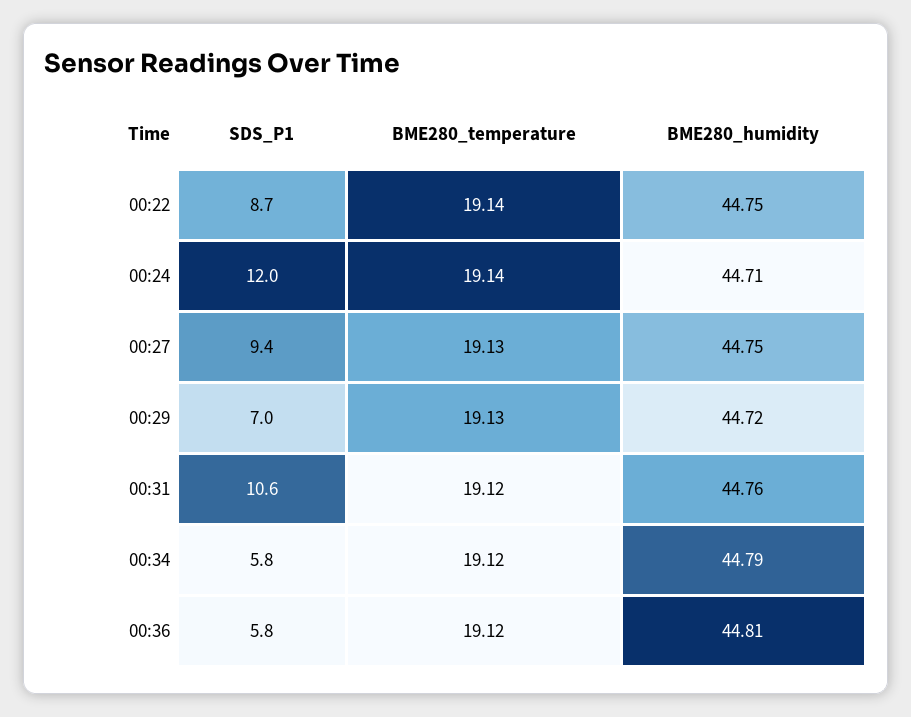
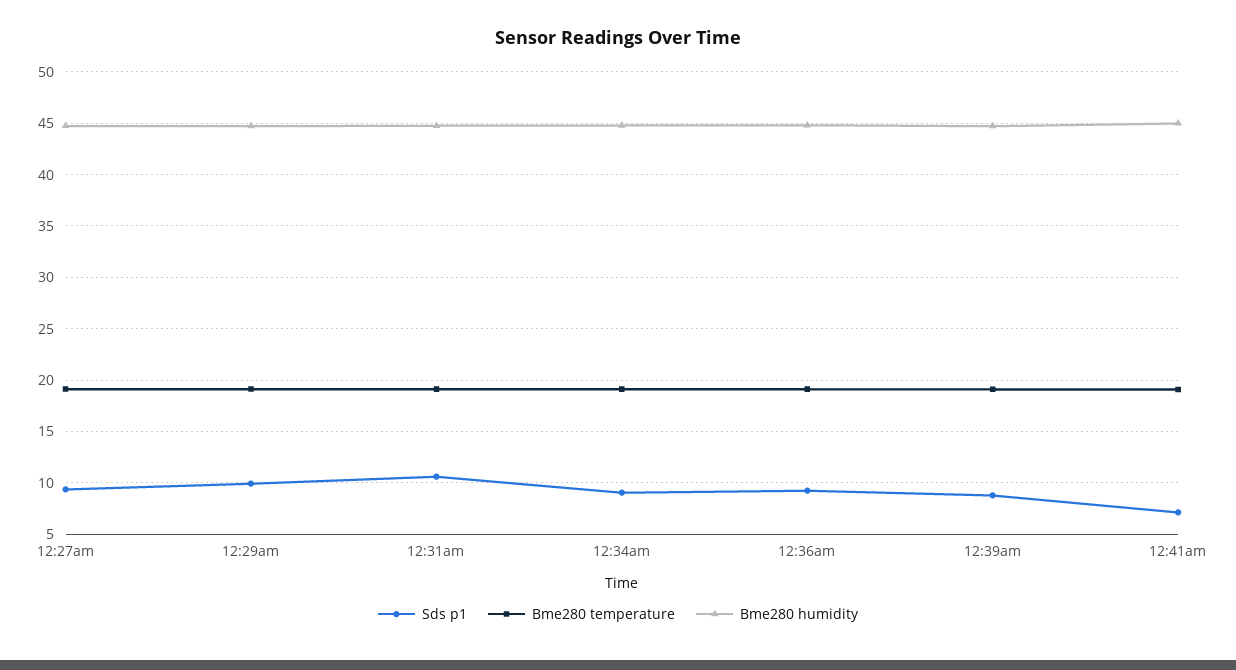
SDS_P1, 00:22: 8.7 -> none
BME280_temperature, 00:22: 19.14 -> none
BME280_humidity, 00:22: 44.75 -> none
SDS_P1, 00:24: 12 -> none
BME280_temperature, 00:24: 19.14 -> none
BME280_humidity, 00:24: 44.71 -> none
SDS_P1, 00:29: 7 -> 10
SDS_P1, 00:34: 5.8 -> 9
SDS_P1, 00:36: 5.8 -> 9
SDS_P1, 12:39am: none -> 9
BME280_temperature, 12:39am: none -> 19
BME280_humidity, 12:39am: none -> 45
SDS_P1, 12:41am: none -> 7
BME280_temperature, 12:41am: none -> 19
BME280_humidity, 12:41am: none -> 45

